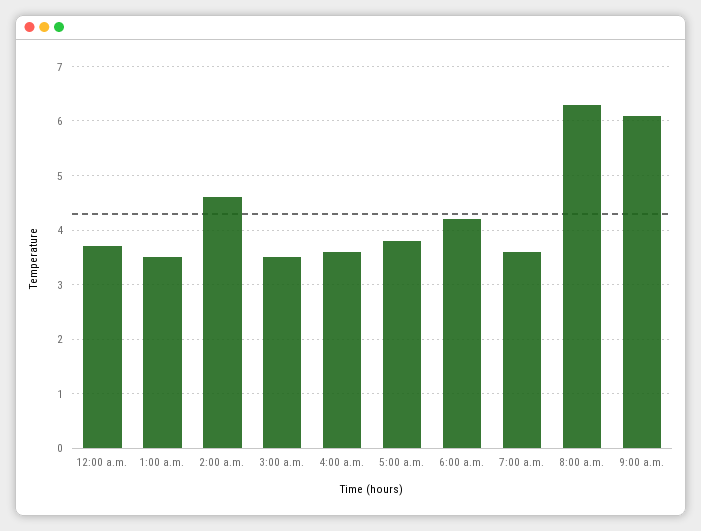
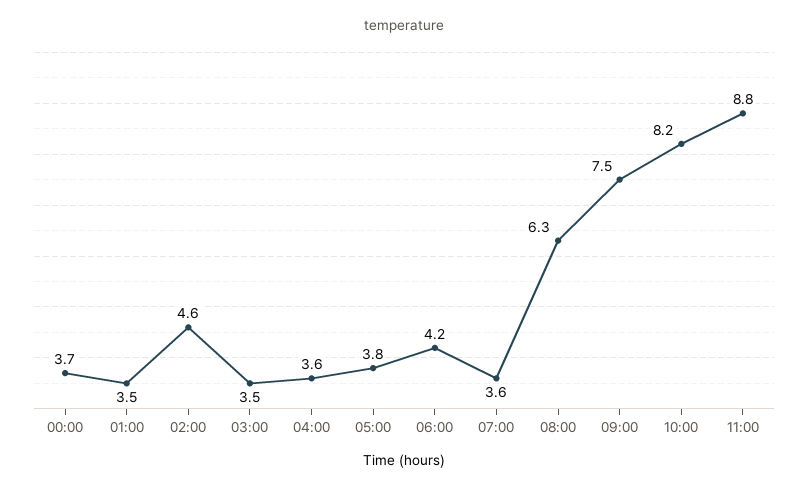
9:00 a.m.: 6 -> 7.5
10:00: none -> 8.2
11:00: none -> 8.8

